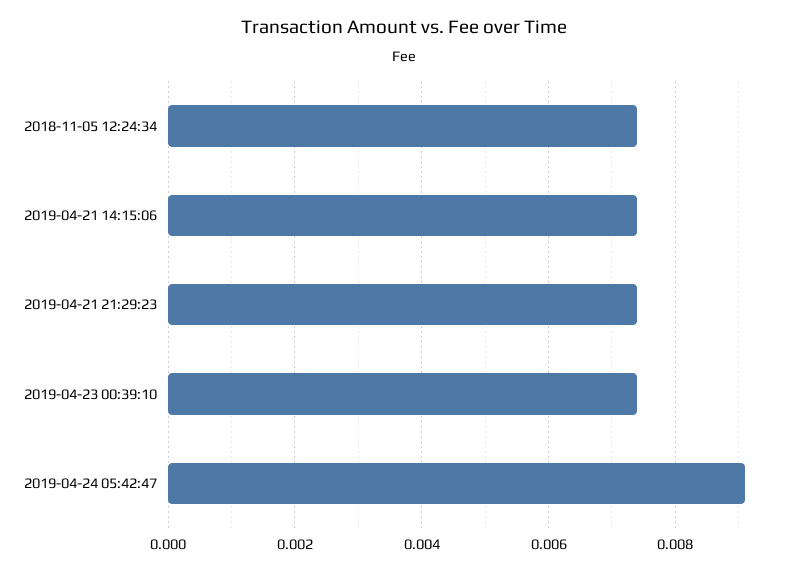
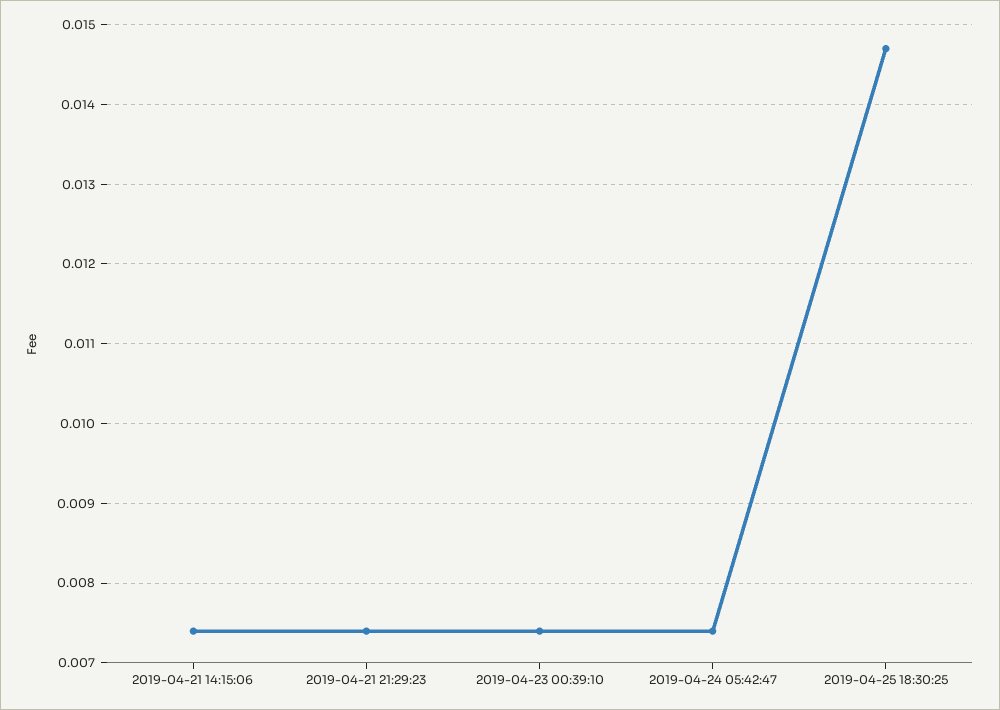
2018-11-05 12:24:34: 0.0075 -> none
2019-04-24 05:42:47: 0.009 -> 0.0074
2019-04-25 18:30:25: none -> 0.0147

